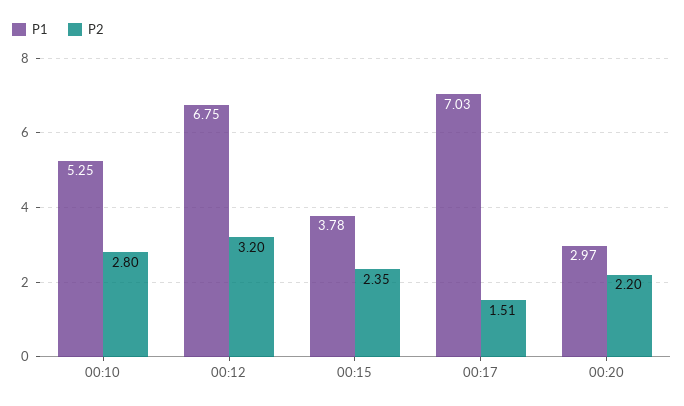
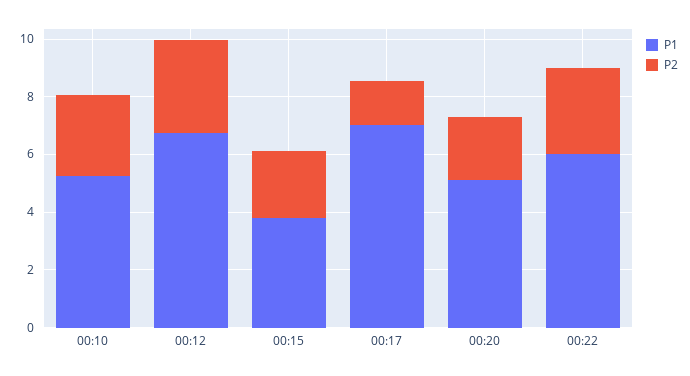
P1, 00:20: 2.97 -> 5
P1, 00:22: none -> 6
P2, 00:22: none -> 3

